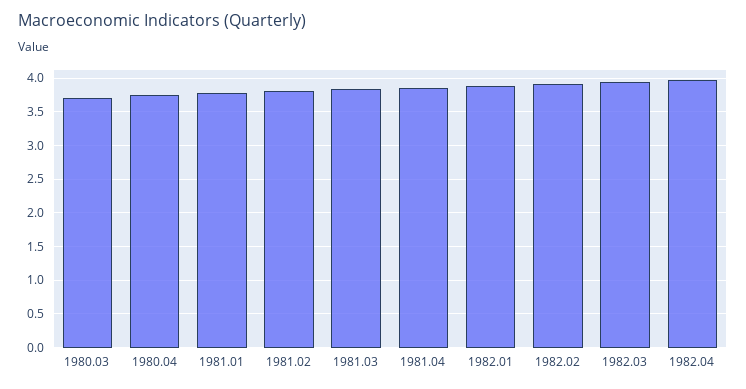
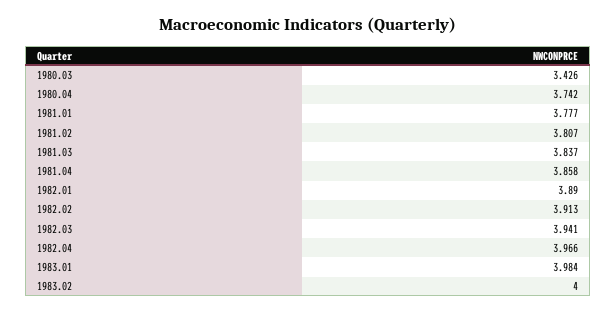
1980.03: 3.7 -> 3.426
1983.01: none -> 3.984
1983.02: none -> 4

